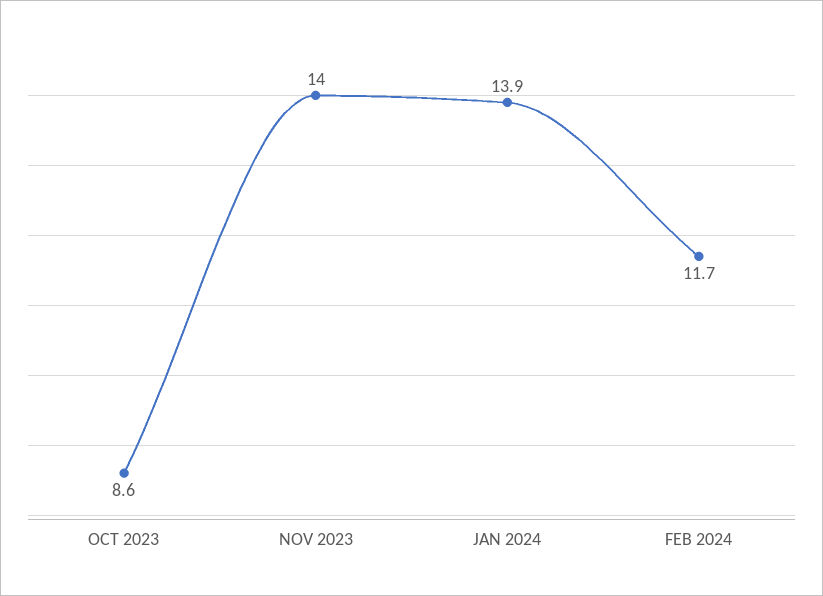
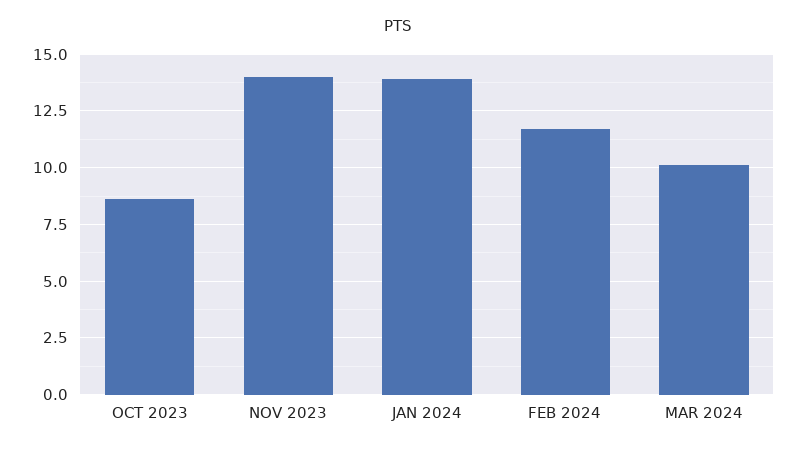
MAR 2024: none -> 10

